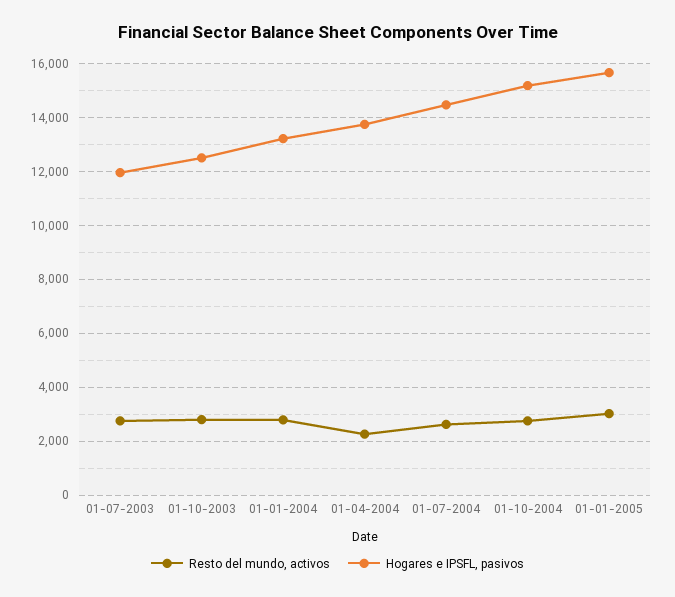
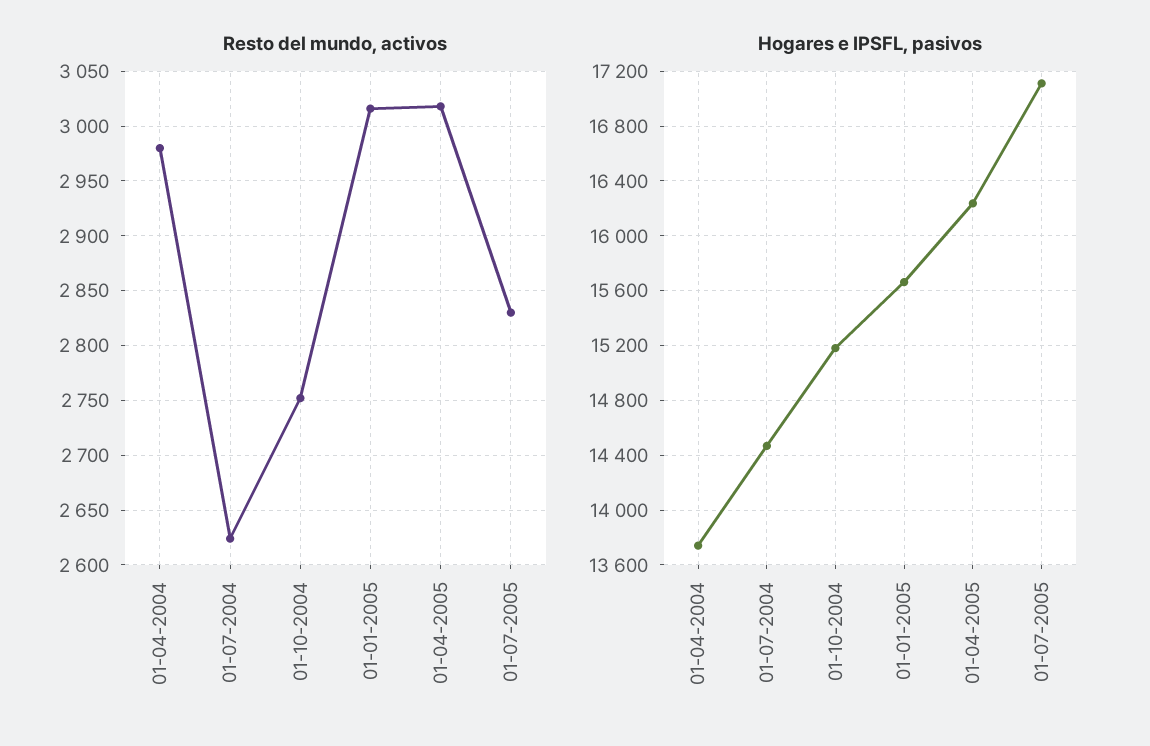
Resto del mundo, activos, 01-07-2003: 2750 -> none
Hogares e IPSFL, pasivos, 01-07-2003: 12000 -> none
Resto del mundo, activos, 01-10-2003: 2750 -> none
Hogares e IPSFL, pasivos, 01-10-2003: 12500 -> none
Resto del mundo, activos, 01-01-2004: 2750 -> none
Hogares e IPSFL, pasivos, 01-01-2004: 13250 -> none
Resto del mundo, activos, 01-04-2004: 2250 -> 2980
Resto del mundo, activos, 01-04-2005: none -> 3020
Resto del mundo, activos, 01-07-2005: none -> 2830
Hogares e IPSFL, pasivos, 01-04-2005: none -> 16250
Hogares e IPSFL, pasivos, 01-07-2005: none -> 17100

